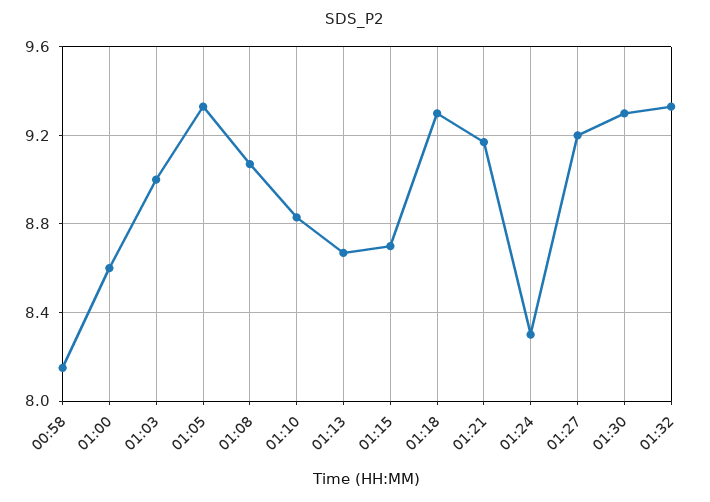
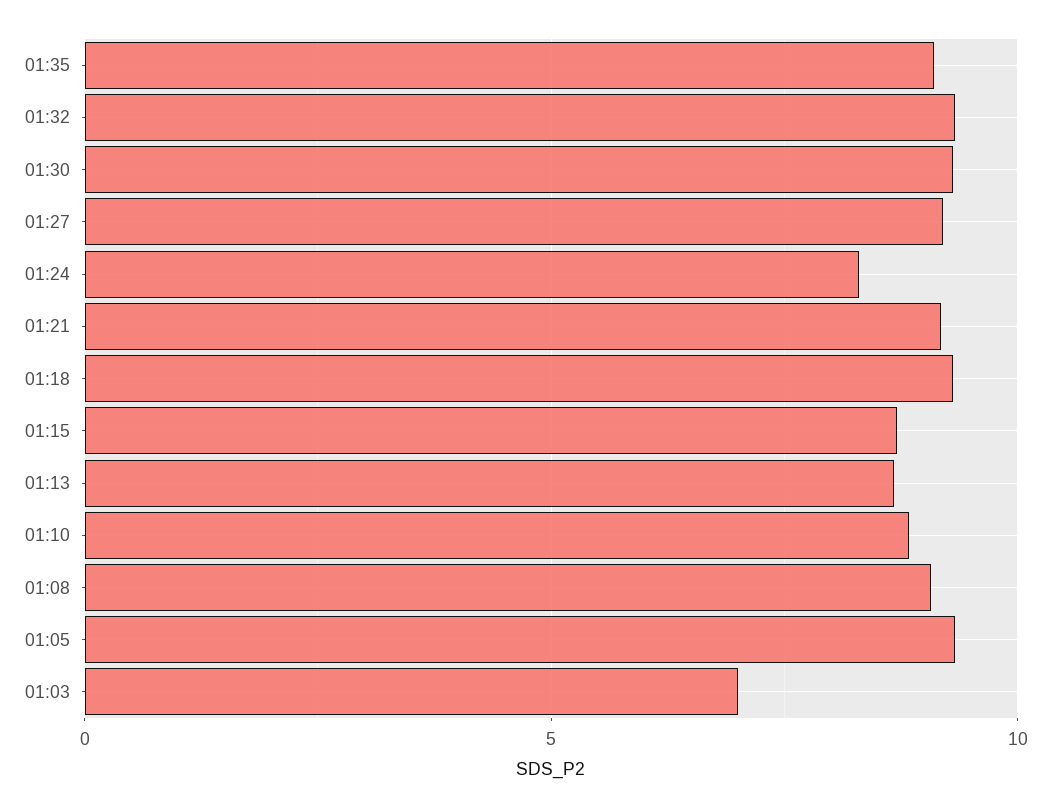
00:58: 8.15 -> none
01:00: 8.6 -> none
01:03: 9 -> 7
01:35: none -> 9

